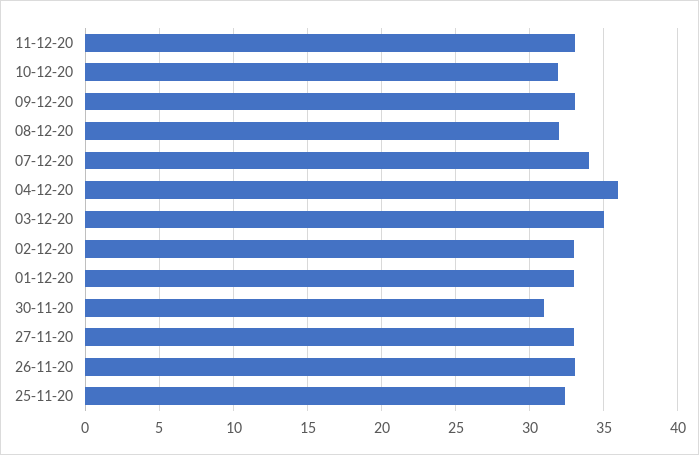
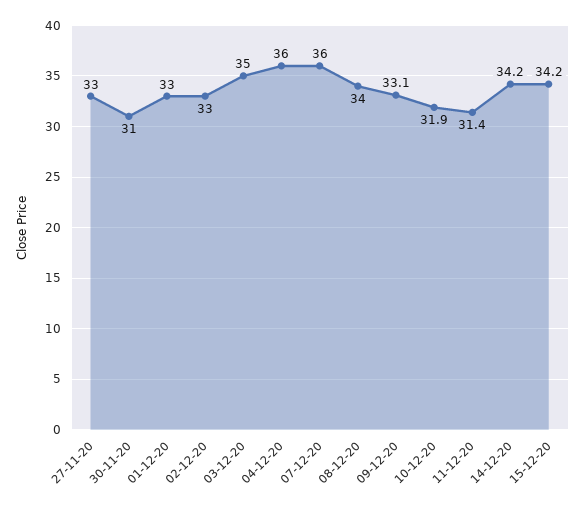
11-12-20: 33 -> 31.4
08-12-20: 32 -> 34
07-12-20: 34 -> 36
26-11-20: 33 -> none
25-11-20: 32.5 -> none
14-12-20: none -> 34.2
15-12-20: none -> 34.2

